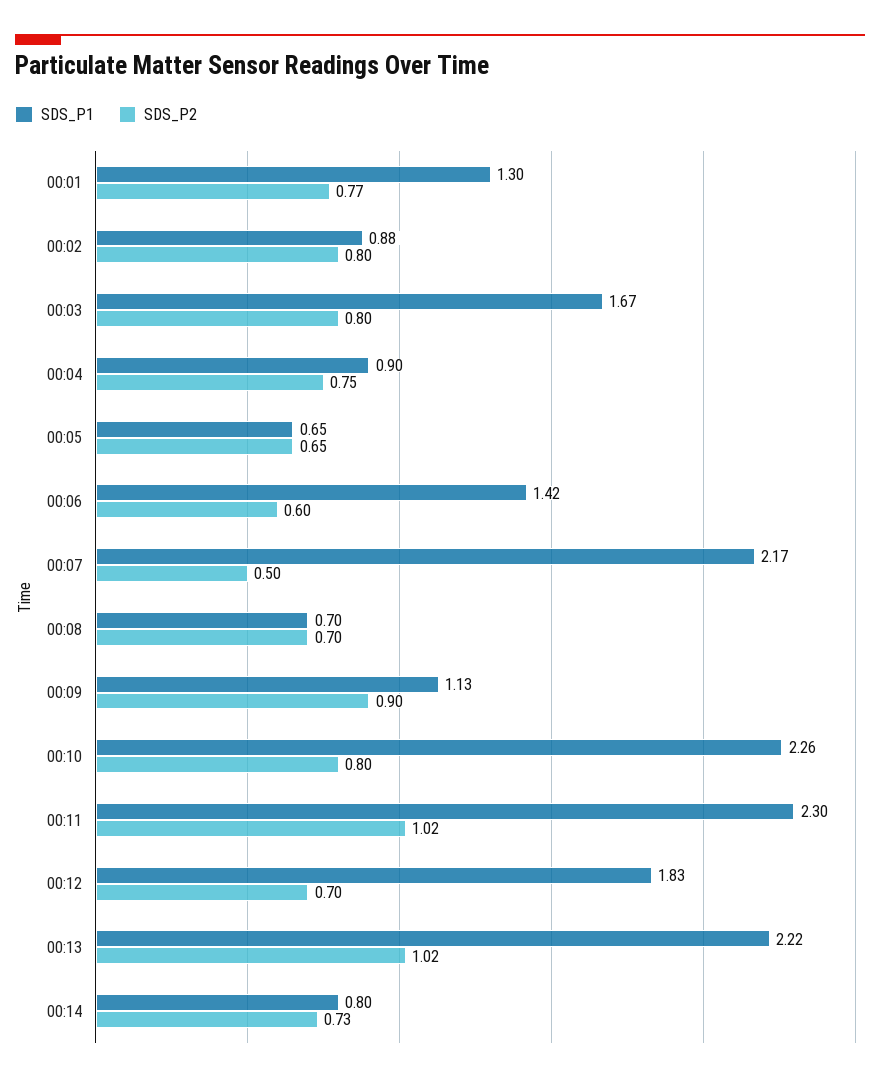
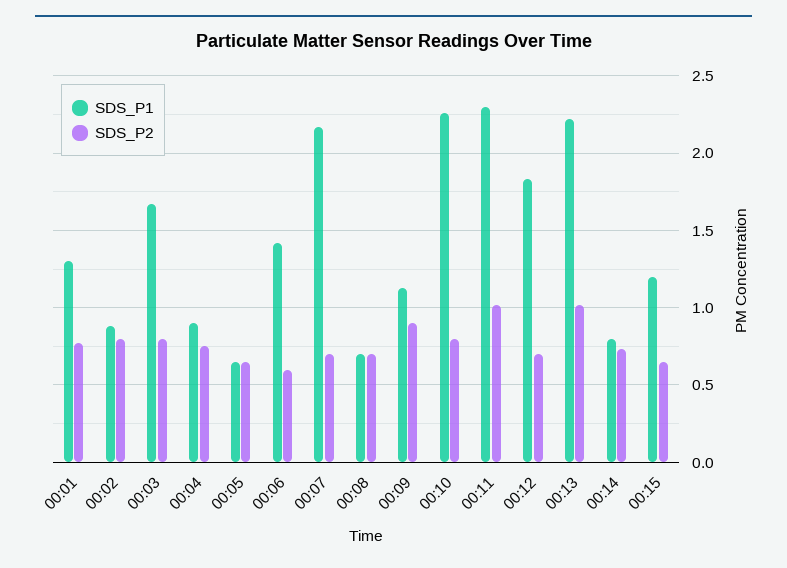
SDS_P2, 00:07: 0.5 -> 0.7
SDS_P1, 00:15: none -> 1.2
SDS_P2, 00:15: none -> 0.65

